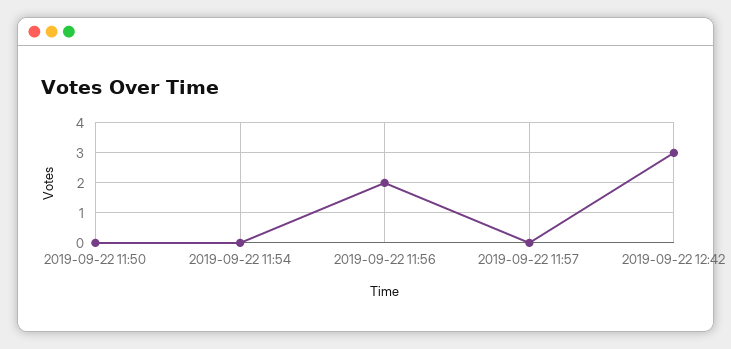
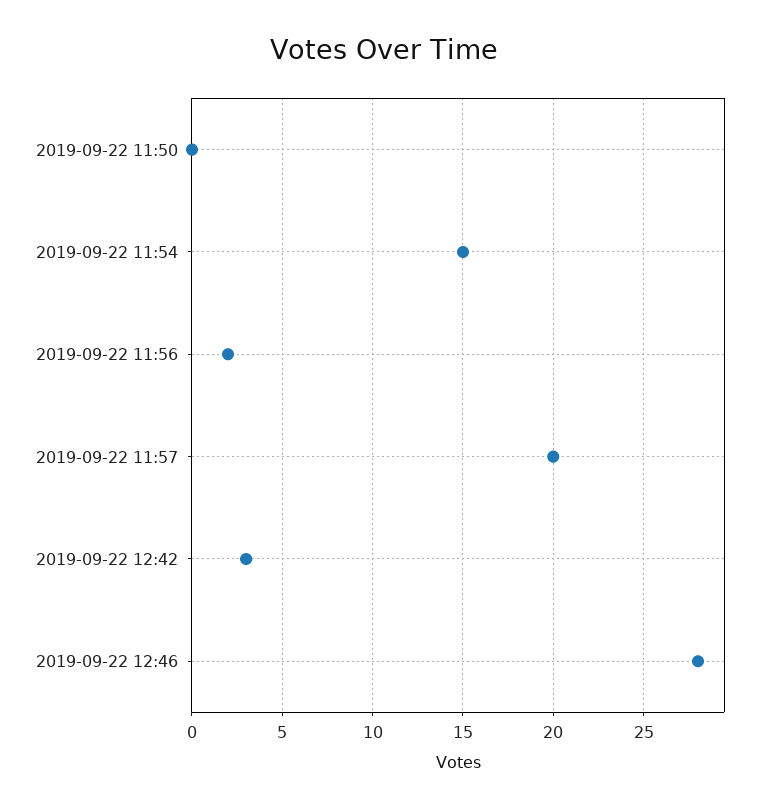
2019-09-22 11:54: 0 -> 15
2019-09-22 11:57: 0 -> 20
2019-09-22 12:46: none -> 28

